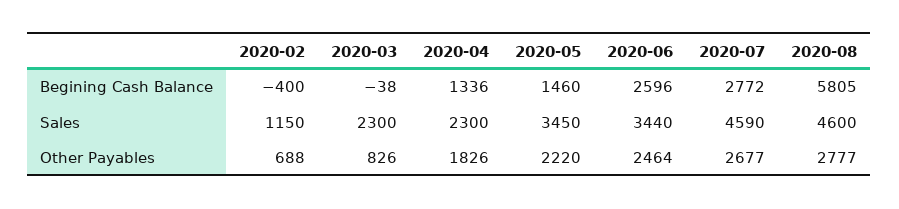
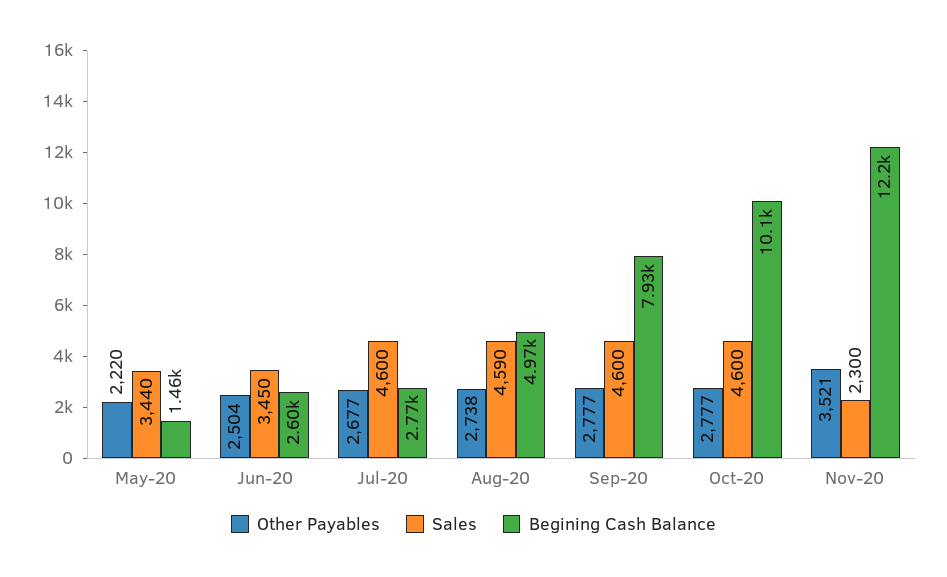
Begining Cash Balance, 2020-02: -400 -> none
Begining Cash Balance, 2020-03: -38 -> none
Begining Cash Balance, 2020-04: 1336 -> none
Begining Cash Balance, 2020-08: 5805 -> 4970
Sales, 2020-02: 1150 -> none
Sales, 2020-03: 2300 -> none
Sales, 2020-04: 2300 -> none
Sales, 2020-05: 3450 -> 3440
Sales, 2020-06: 3440 -> 3450
Sales, 2020-07: 4590 -> 4600
Sales, 2020-08: 4600 -> 4590
Other Payables, 2020-02: 688 -> none
Other Payables, 2020-03: 826 -> none
Other Payables, 2020-04: 1826 -> none
Other Payables, 2020-06: 2464 -> 2504
Other Payables, 2020-08: 2777 -> 2738
Other Payables, Sep-20: none -> 2777
Sales, Sep-20: none -> 4600
Begining Cash Balance, Sep-20: none -> 7930
Other Payables, Oct-20: none -> 2777
Sales, Oct-20: none -> 4600
Begining Cash Balance, Oct-20: none -> 10100
Other Payables, Nov-20: none -> 3521
Sales, Nov-20: none -> 2300
Begining Cash Balance, Nov-20: none -> 12200

